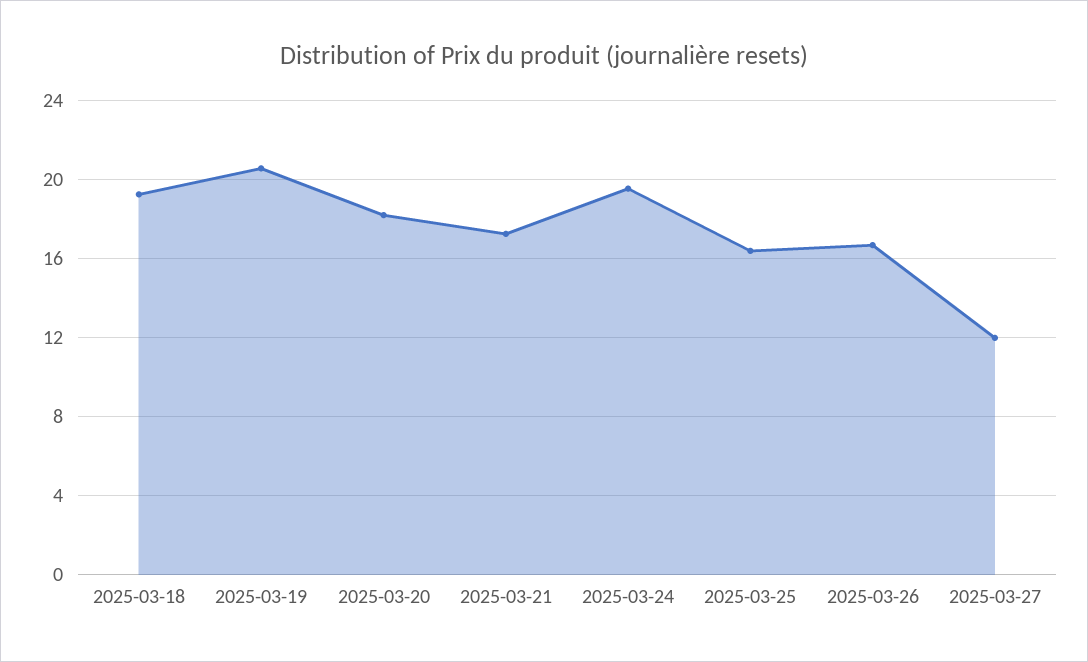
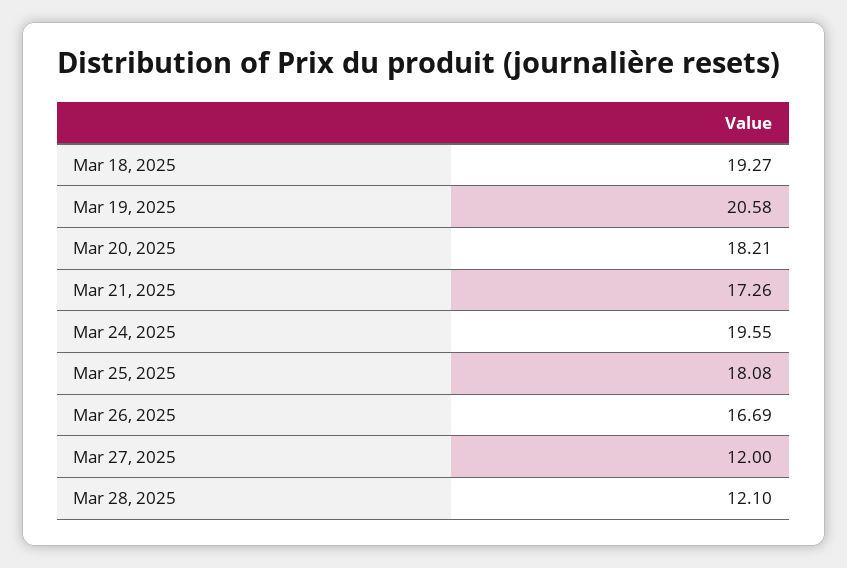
2025-03-25: 16.5 -> 18.08
Mar 28, 2025: none -> 12.1

